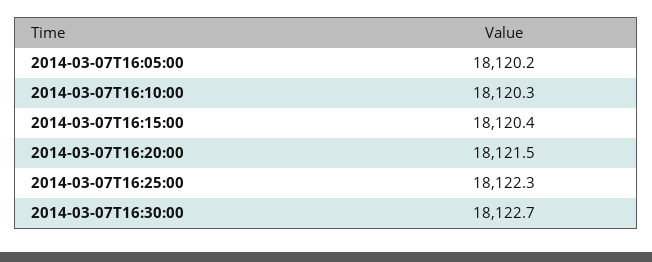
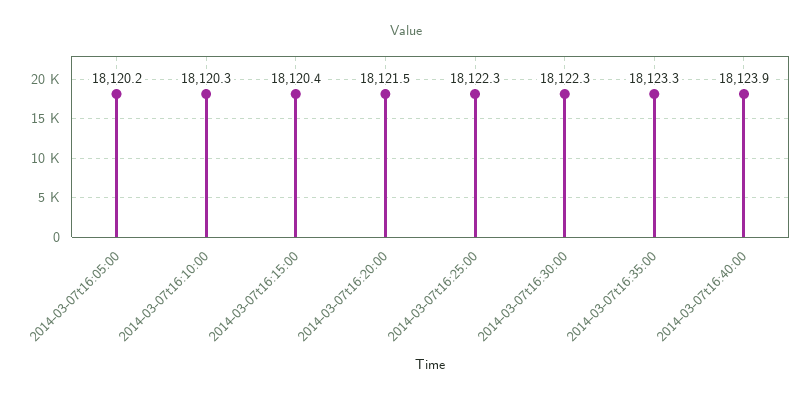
2014-03-07T16:30:00: 18122.7 -> 18122.3
2014-03-07t16:35:00: none -> 18123.3
2014-03-07t16:40:00: none -> 18123.9

